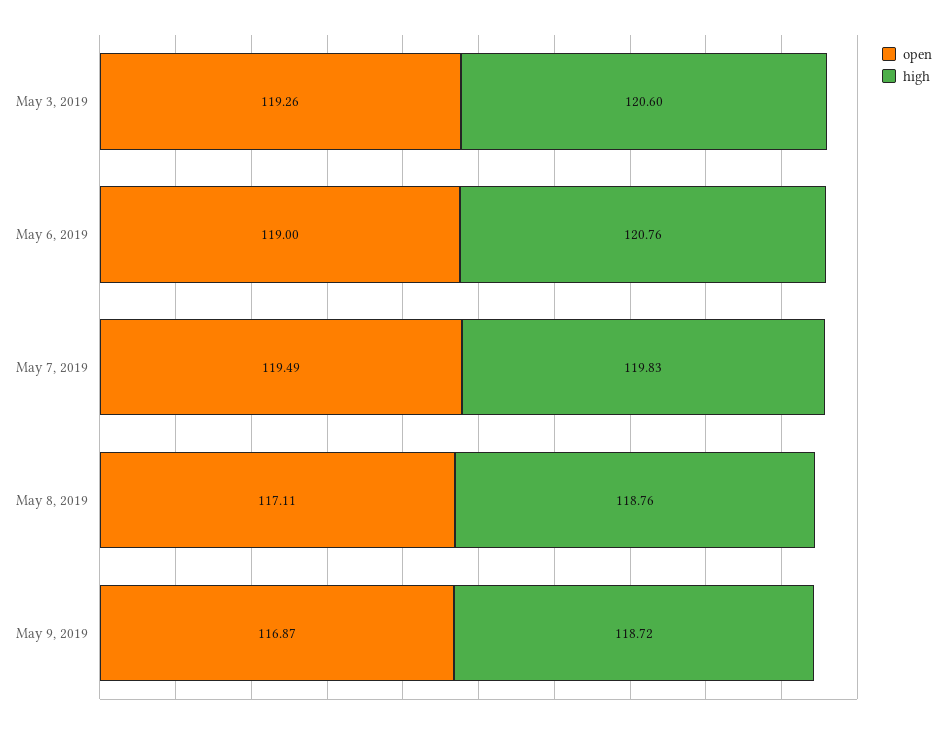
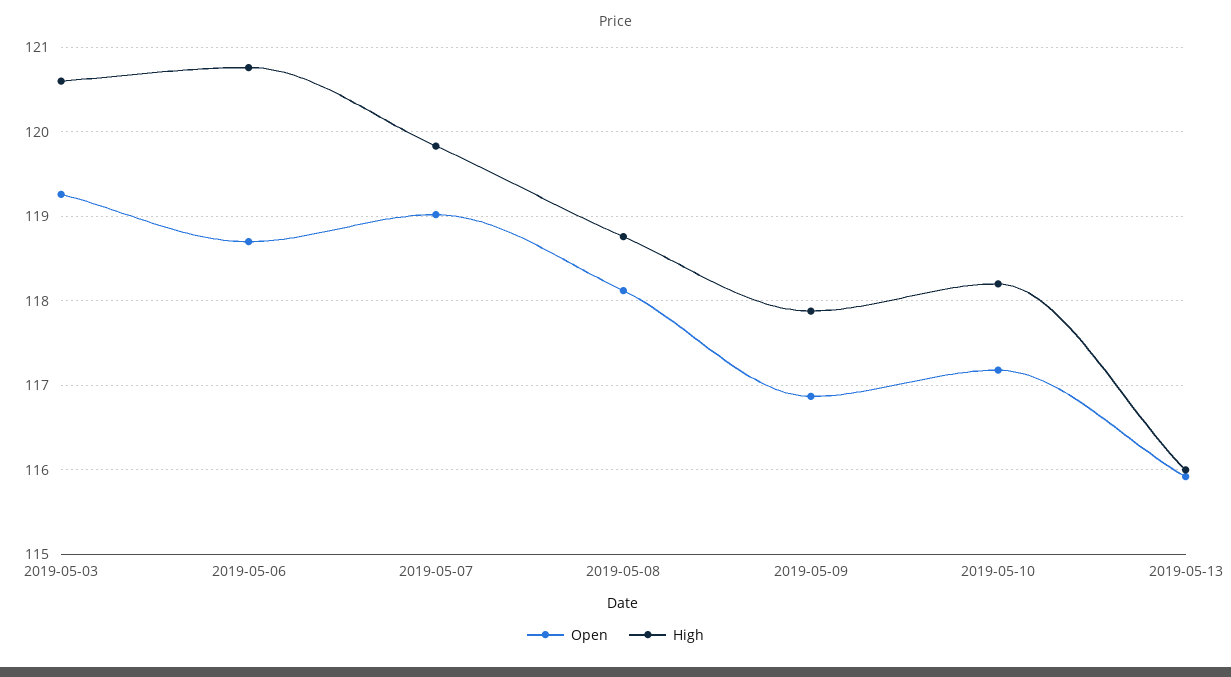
open, May 6, 2019: 119 -> 118.7
open, May 7, 2019: 119.49 -> 119
open, May 8, 2019: 117.11 -> 118.1
high, May 9, 2019: 118.72 -> 117.9
open, 2019-05-10: none -> 117.2
high, 2019-05-10: none -> 118.2
open, 2019-05-13: none -> 115.9
high, 2019-05-13: none -> 116

